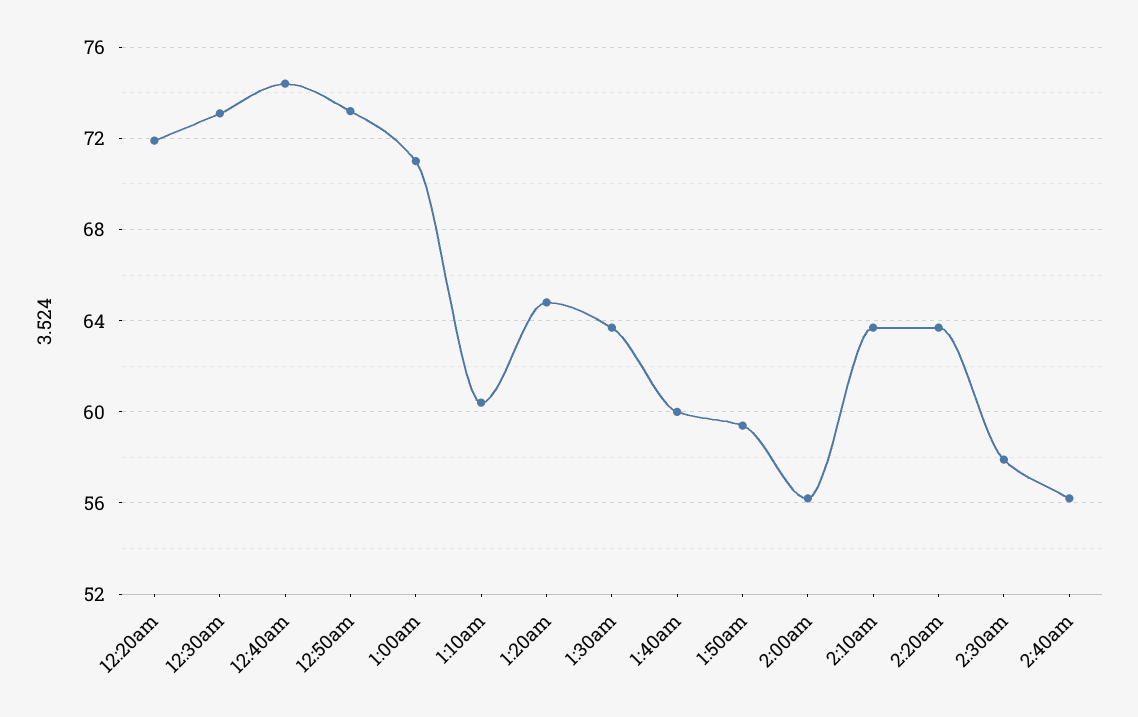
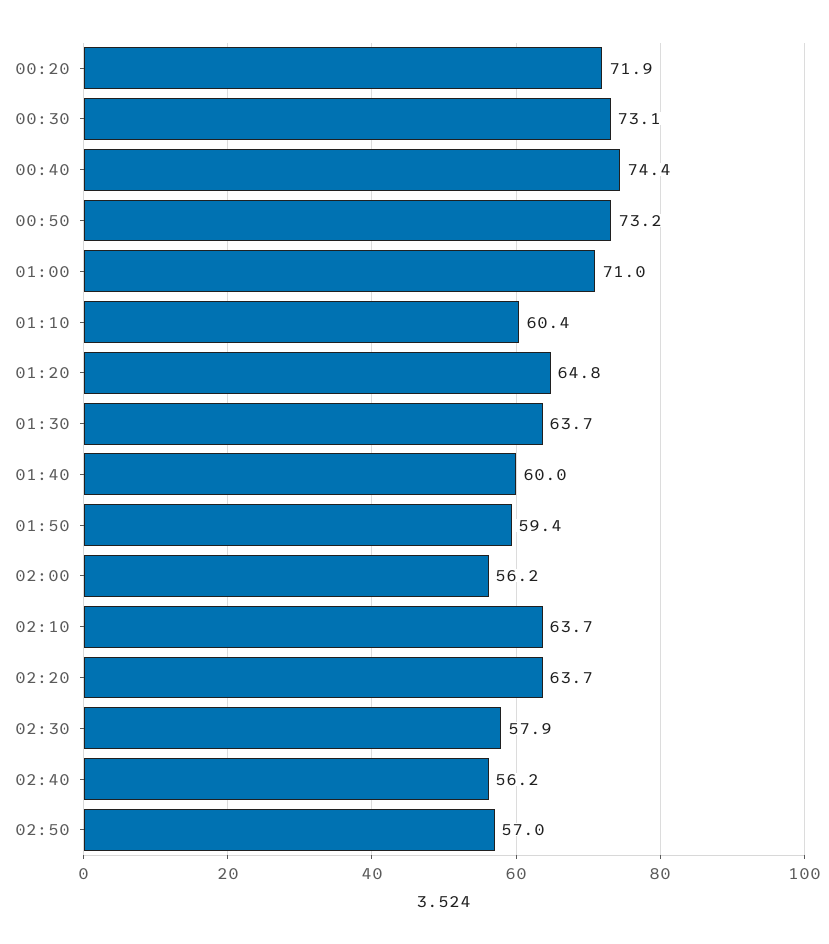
02:50: none -> 57

